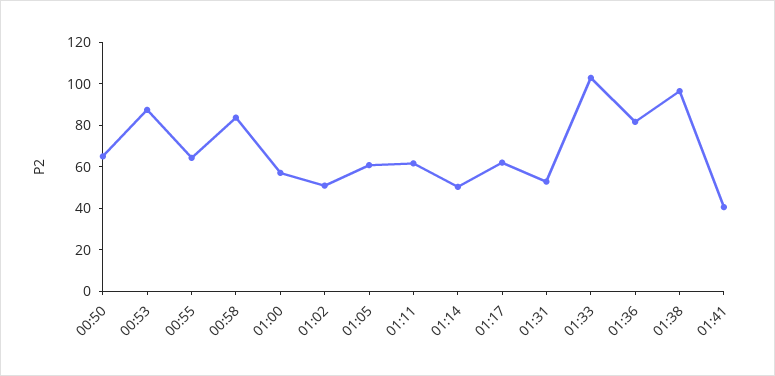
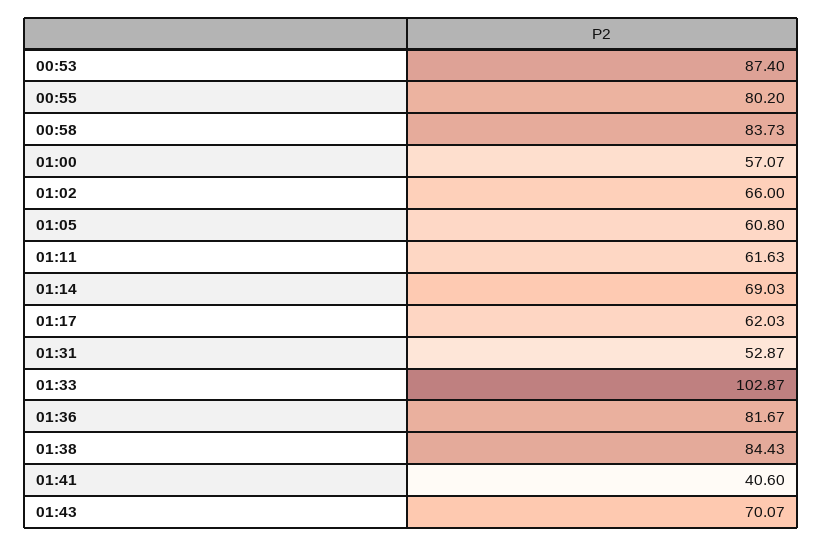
00:50: 65 -> none
00:55: 65 -> 80.2
01:02: 50 -> 66
01:14: 50 -> 69.03
01:38: 95 -> 84.43
01:43: none -> 70.07

